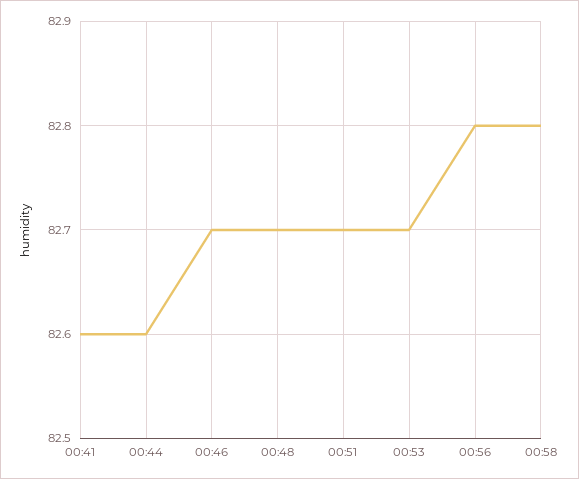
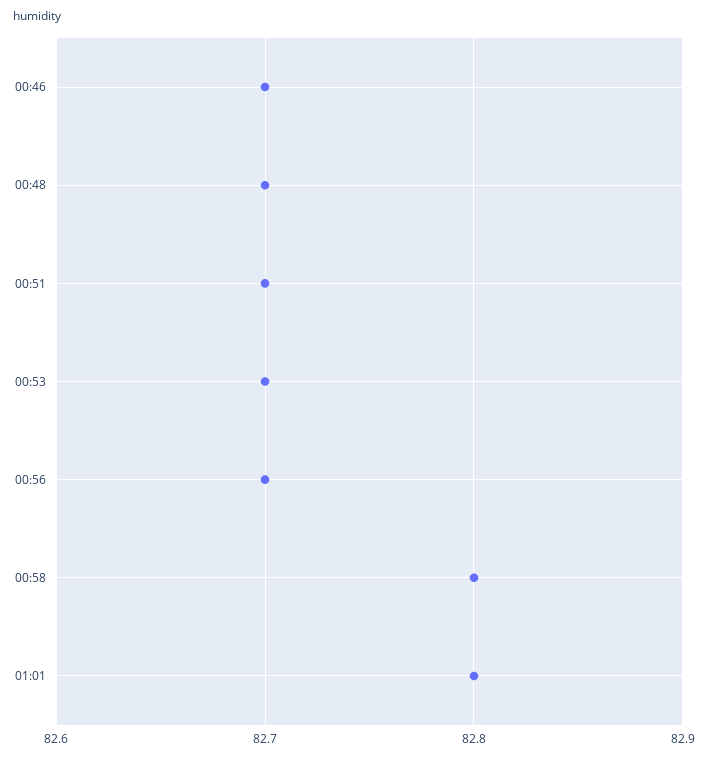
00:41: 82.6 -> none
00:44: 82.6 -> none
00:56: 82.8 -> 82.7
01:01: none -> 82.8

